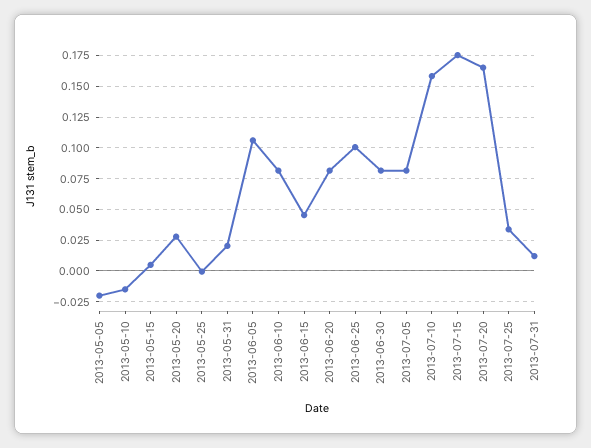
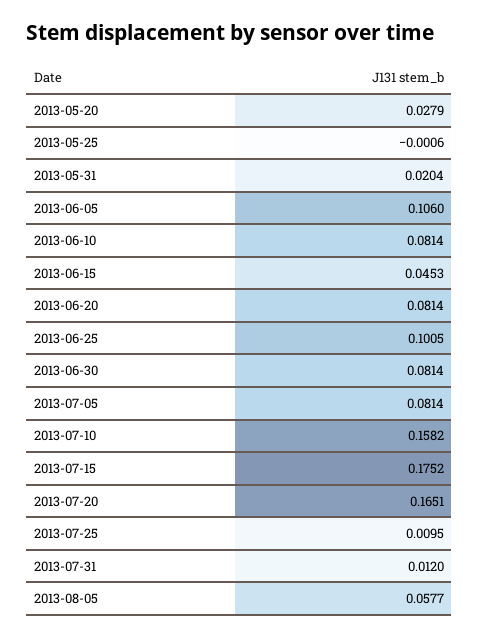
2013-05-05: -0.02 -> none
2013-05-10: -0.015 -> none
2013-05-15: 0.005 -> none
2013-07-25: 0.035 -> 0.0095
2013-08-05: none -> 0.0577

